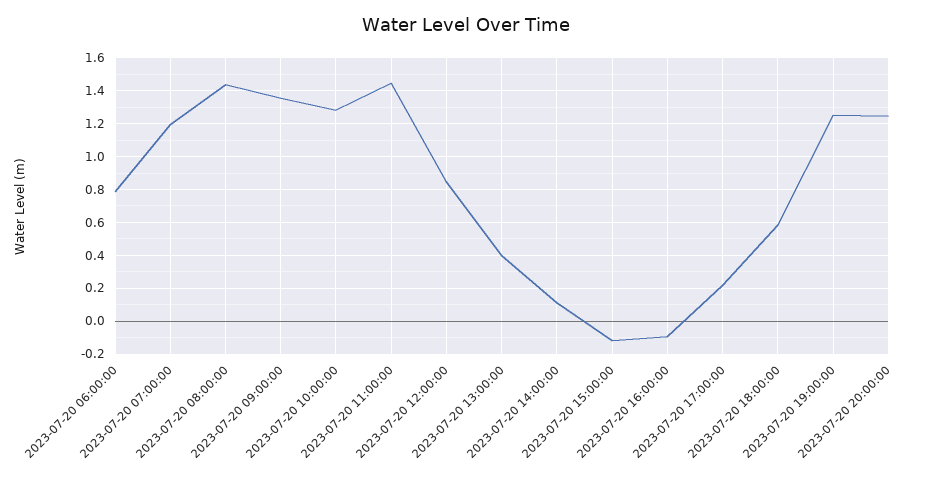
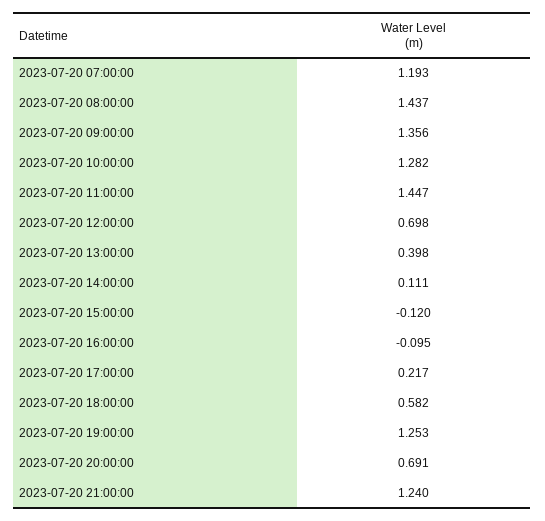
2023-07-20 06:00:00: 0.8 -> none
2023-07-20 12:00:00: 0.85 -> 0.698
2023-07-20 20:00:00: 1.25 -> 0.691
2023-07-20 21:00:00: none -> 1.24

